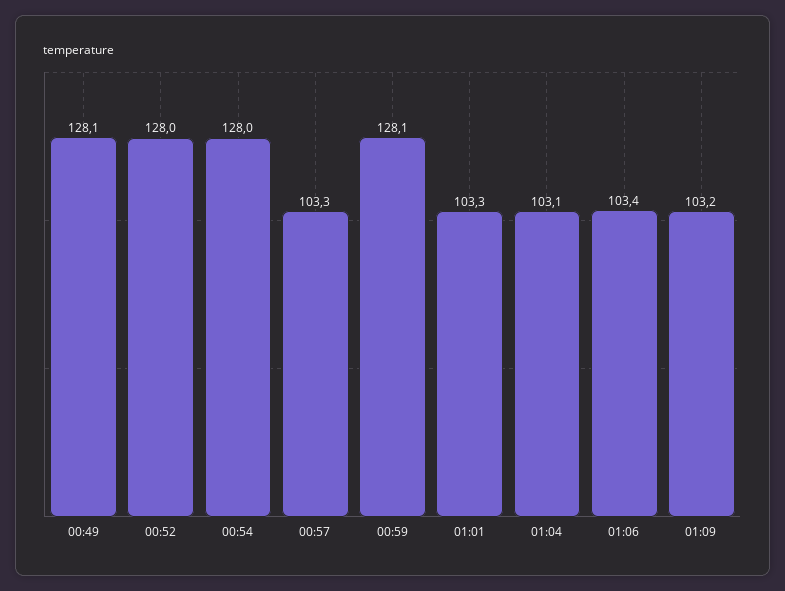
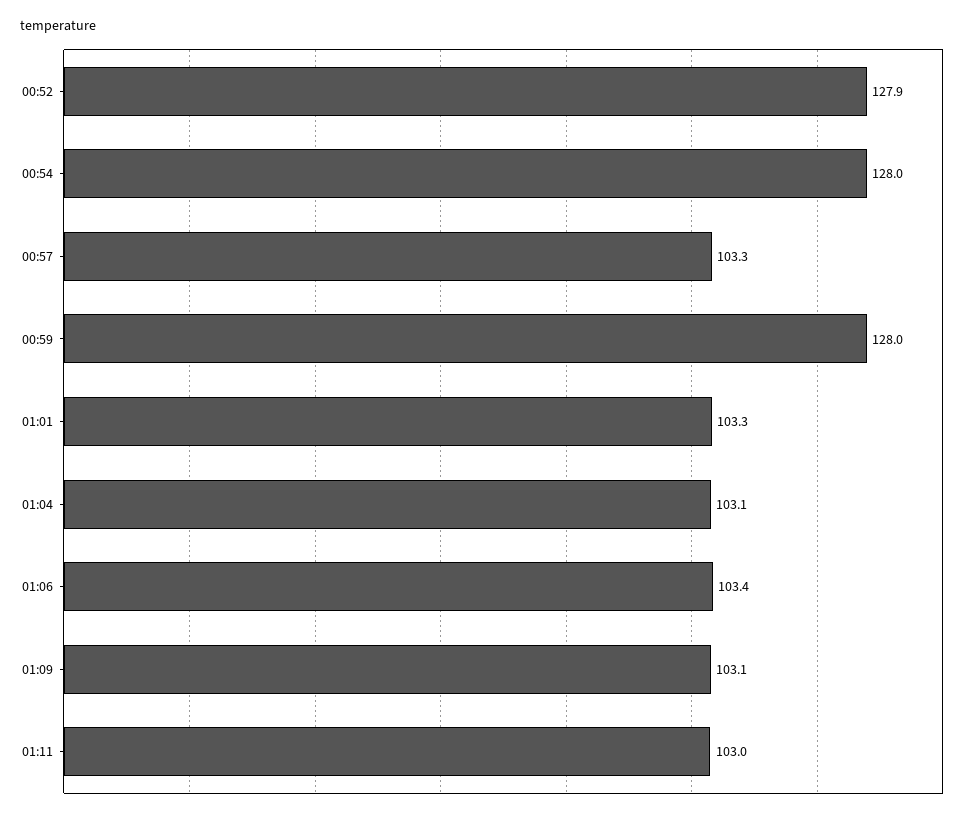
00:49: 128.1 -> none
00:52: 128 -> 127.9
00:59: 128.1 -> 128
01:09: 103.2 -> 103.1
01:11: none -> 103

